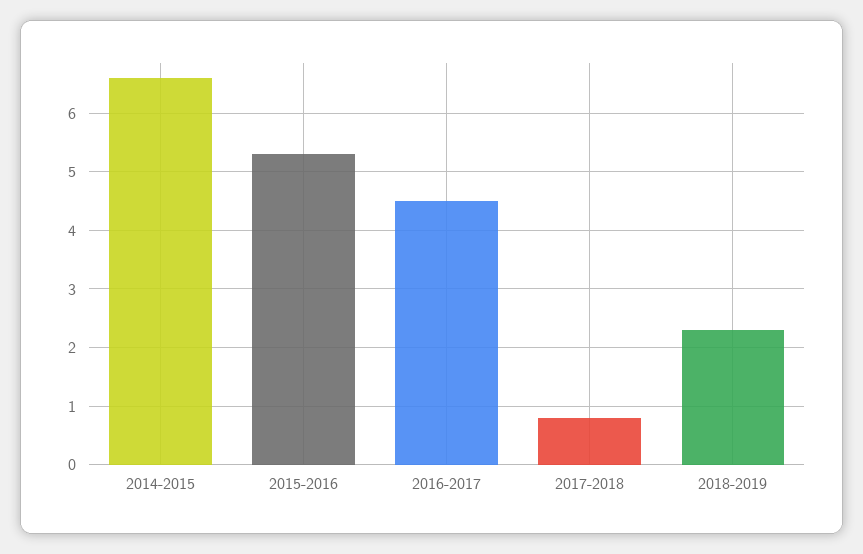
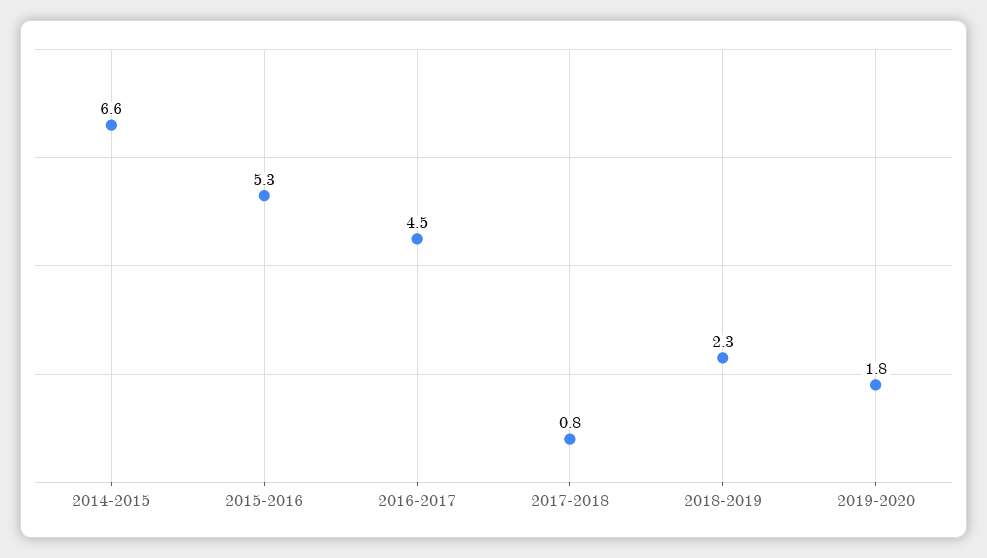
2019-2020: none -> 1.8

